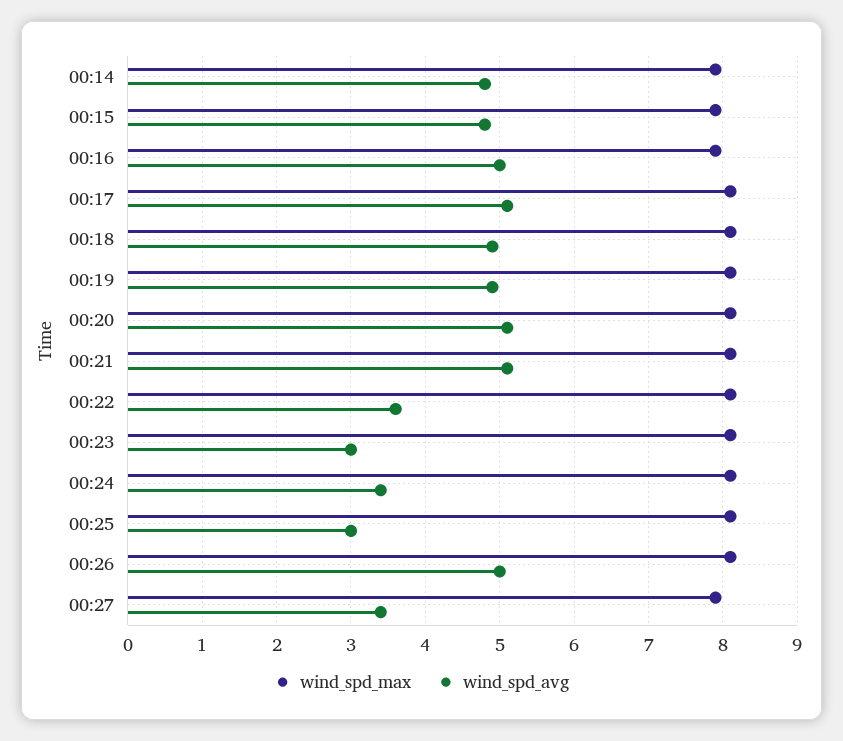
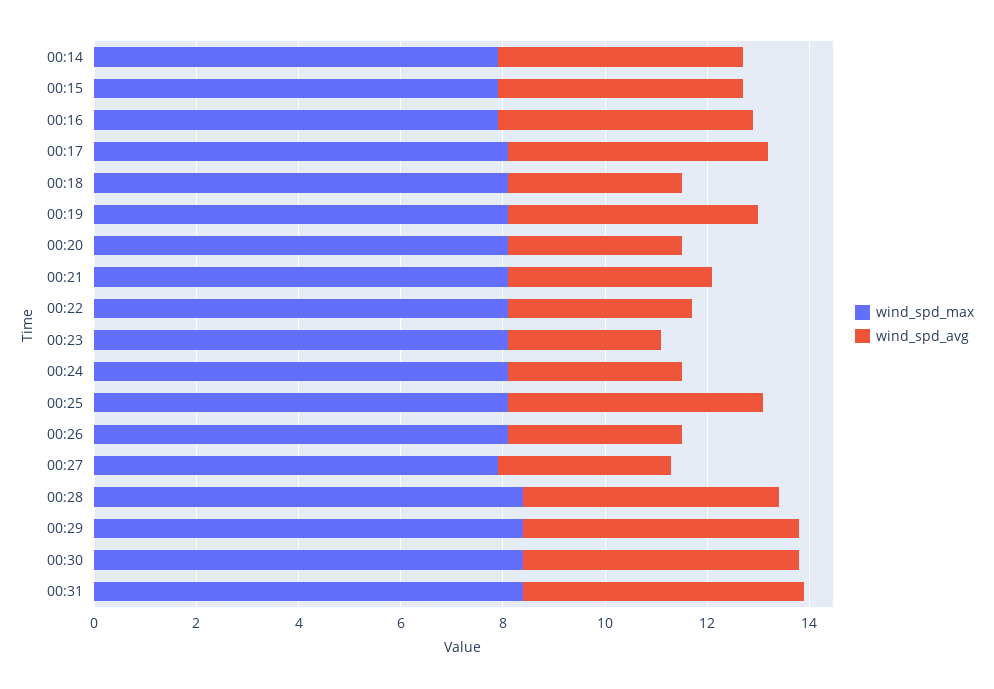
wind_spd_avg, 00:18: 4.9 -> 3.5
wind_spd_avg, 00:20: 5.1 -> 3.5
wind_spd_avg, 00:21: 5.1 -> 4
wind_spd_avg, 00:25: 3 -> 5
wind_spd_avg, 00:26: 5 -> 3.5
wind_spd_max, 00:28: none -> 8.5
wind_spd_avg, 00:28: none -> 5
wind_spd_max, 00:29: none -> 8.5
wind_spd_avg, 00:29: none -> 5.5
wind_spd_max, 00:30: none -> 8.5
wind_spd_avg, 00:30: none -> 5.5
wind_spd_max, 00:31: none -> 8.5
wind_spd_avg, 00:31: none -> 5.5

